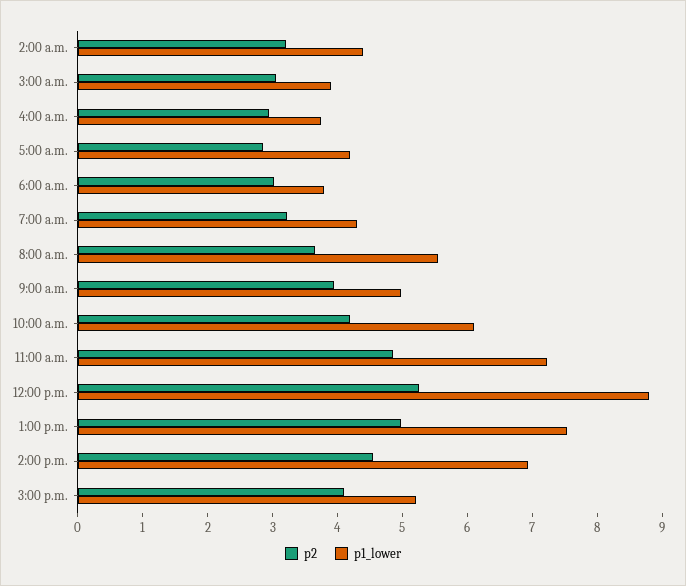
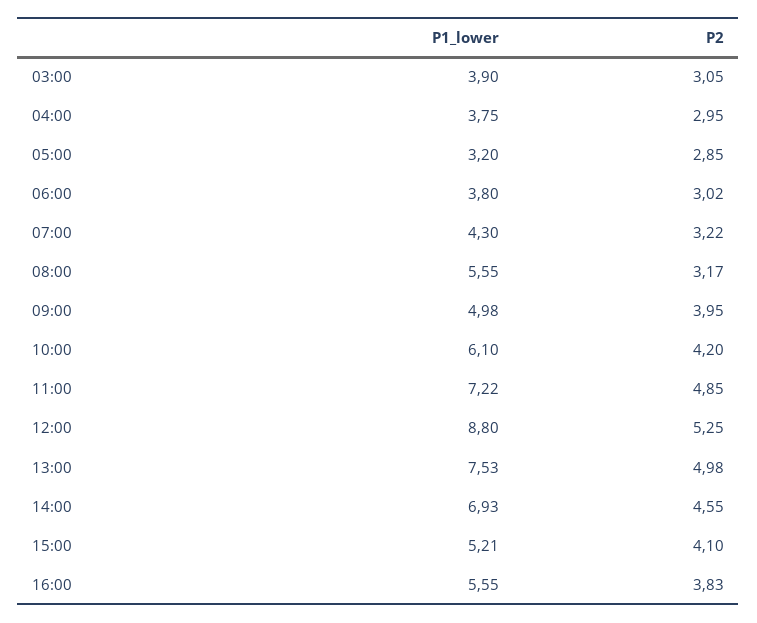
p2, 2:00 a.m.: 3.2 -> none
p1_lower, 2:00 a.m.: 4.4 -> none
p1_lower, 5:00 a.m.: 4.2 -> 3.2
p2, 8:00 a.m.: 3.6 -> 3.17
p1_lower, 16:00: none -> 5.55
p2, 16:00: none -> 3.83

